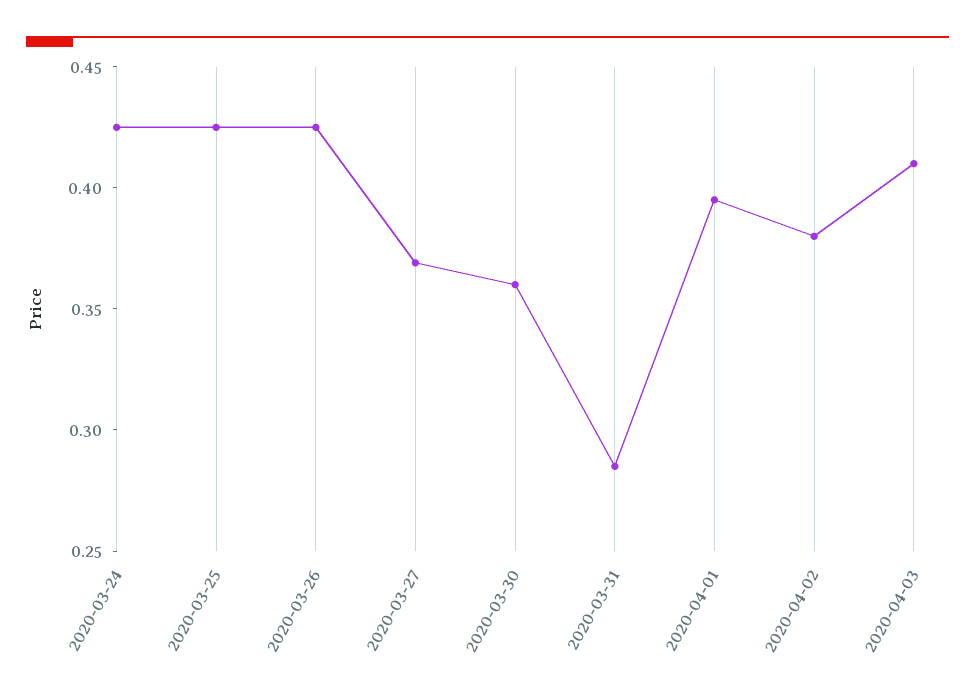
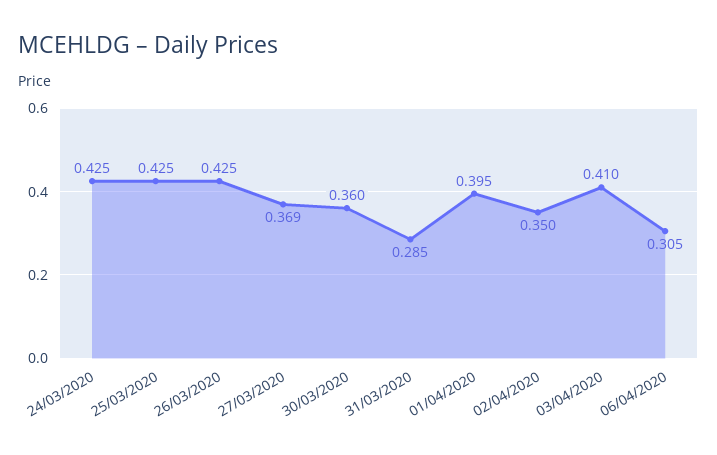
2020-04-02: 0.38 -> 0.35
06/04/2020: none -> 0.305

